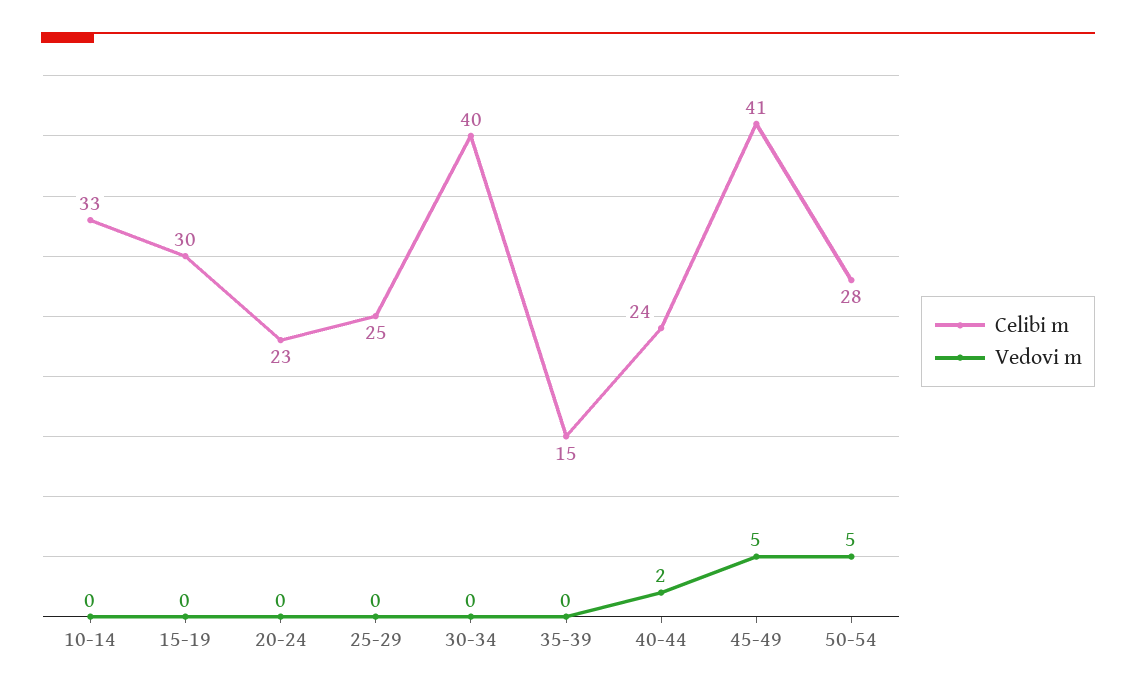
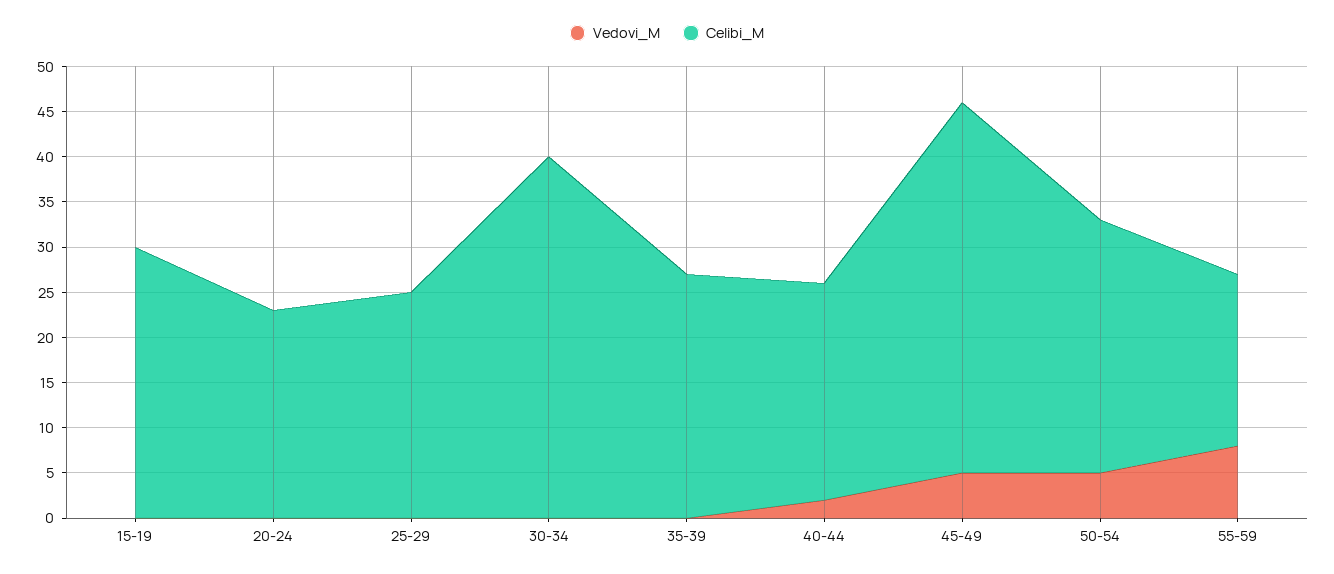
Celibi m, 10-14: 33 -> none
Vedovi m, 10-14: 0 -> none
Celibi m, 35-39: 15 -> 27
Vedovi m, 55-59: none -> 8
Celibi m, 55-59: none -> 19

